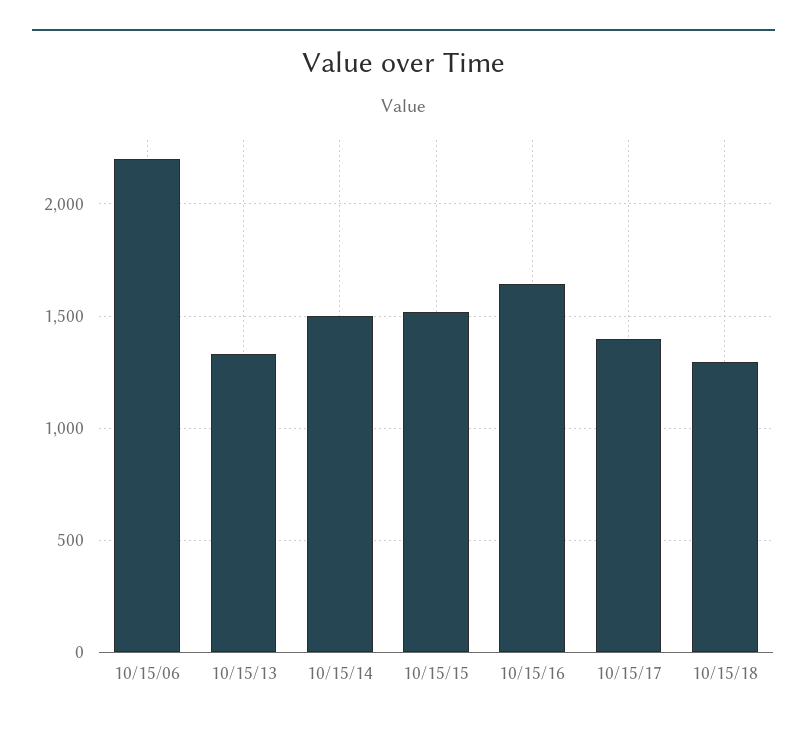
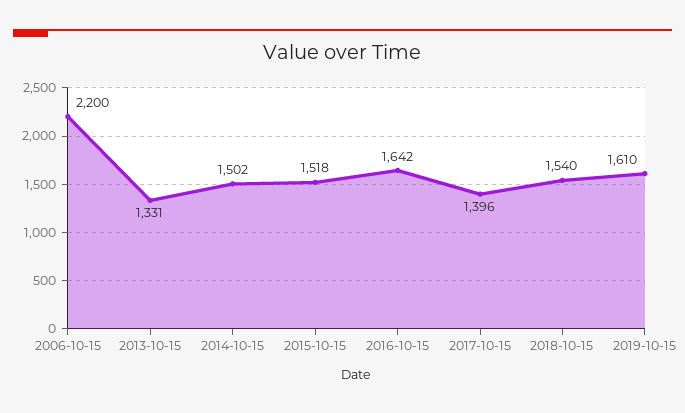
10/15/18: 1300 -> 1540
2019-10-15: none -> 1610

